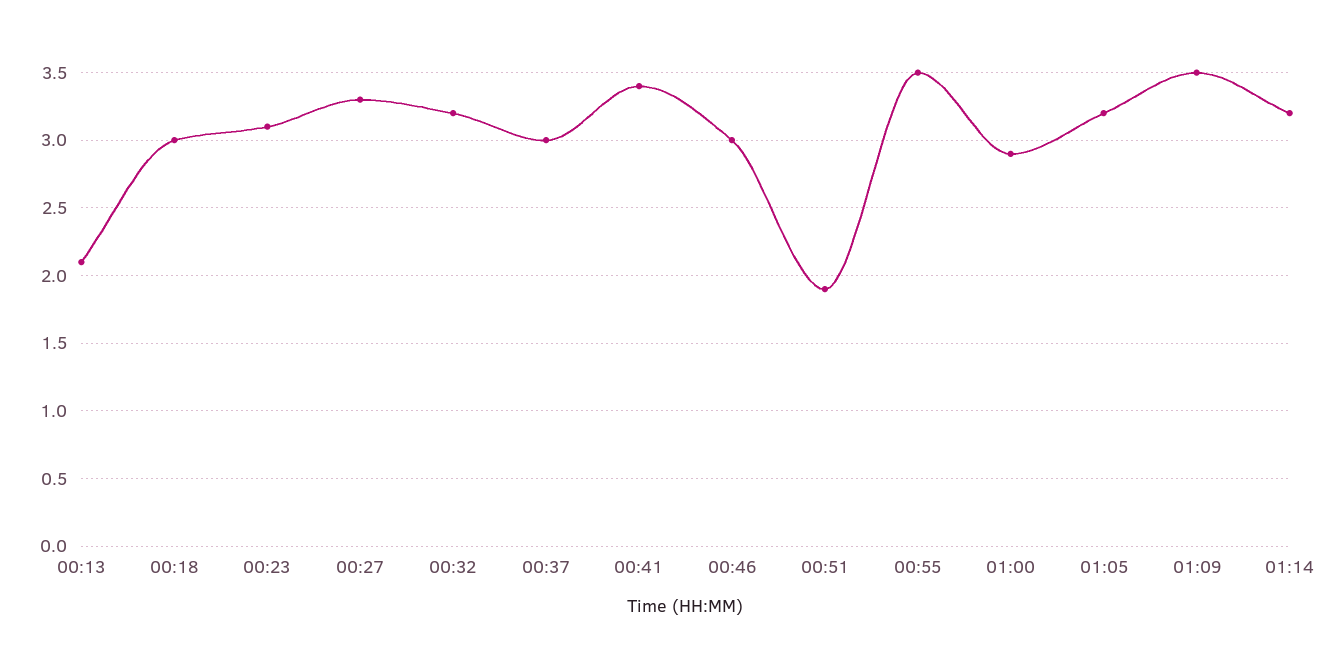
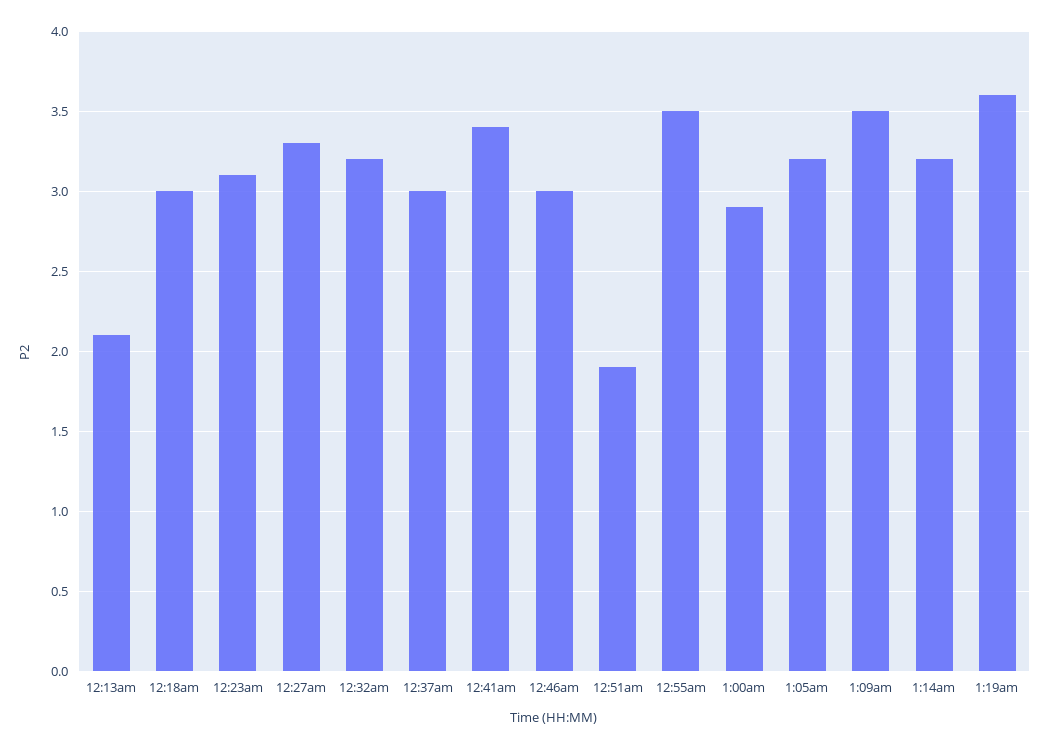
1:19am: none -> 3.6

